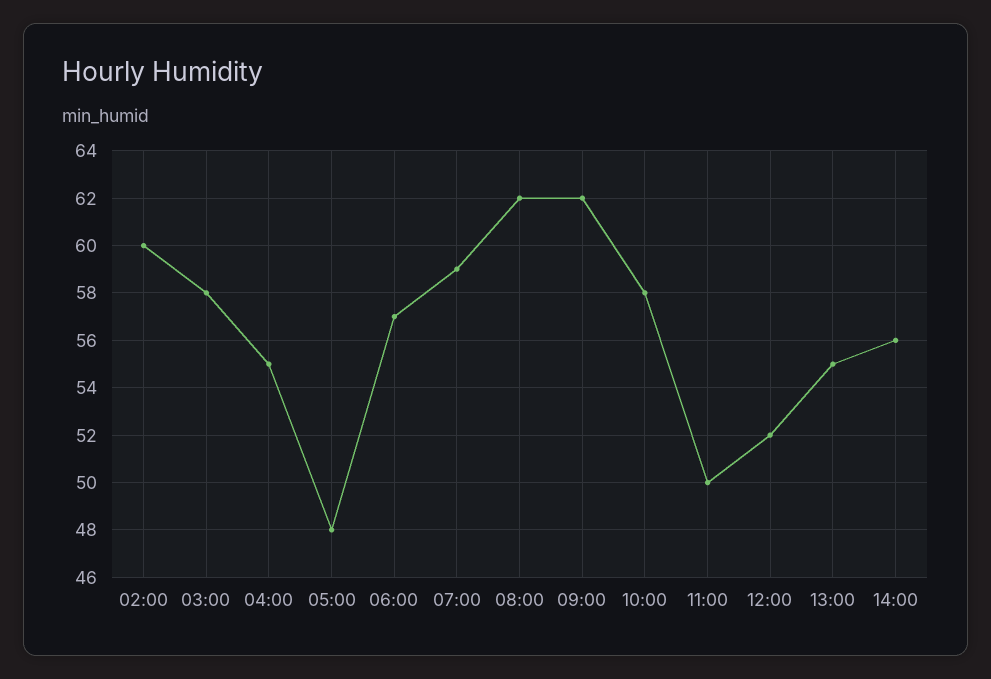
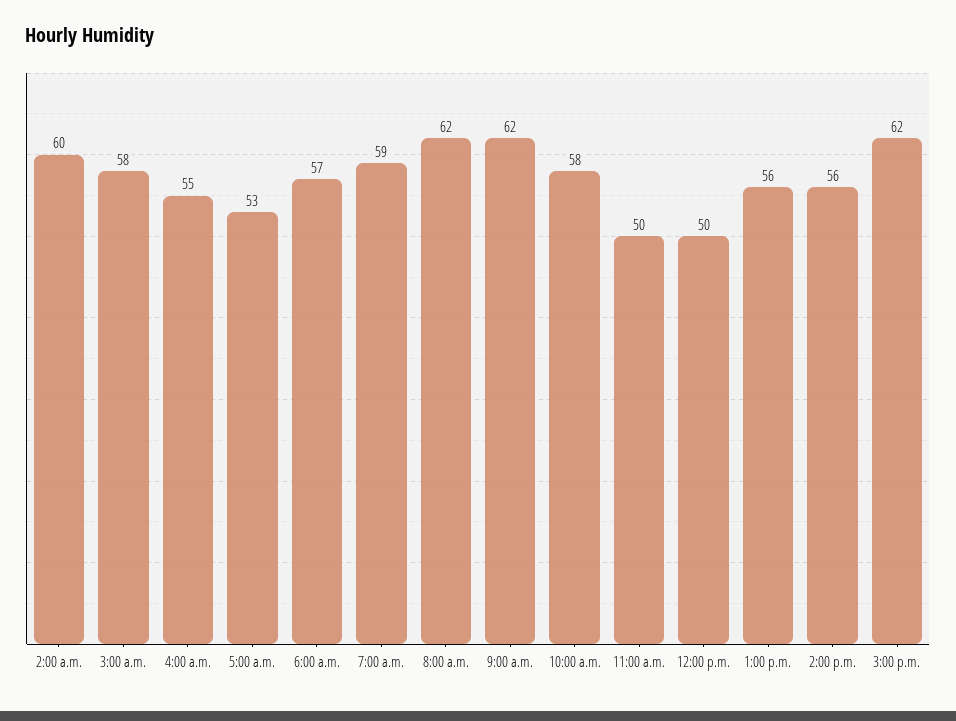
05:00: 48 -> 53
12:00: 52 -> 50
13:00: 55 -> 56
3:00 p.m.: none -> 62

